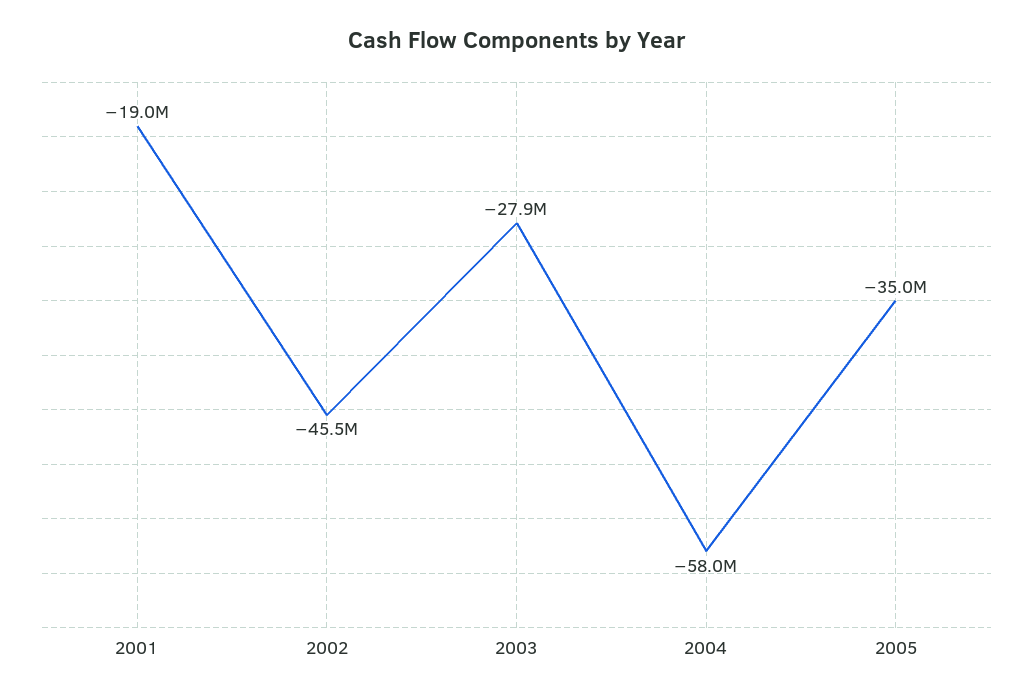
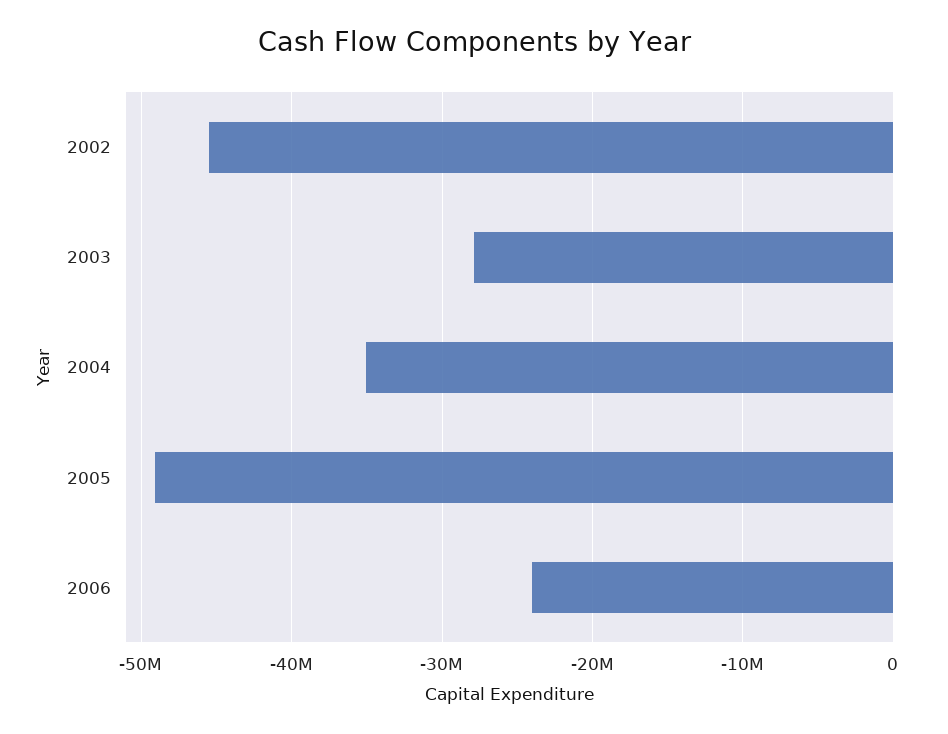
2001: -19000000 -> none
2004: -58000000 -> -35000000
2005: -35000000 -> -49000000
2006: none -> -24000000

